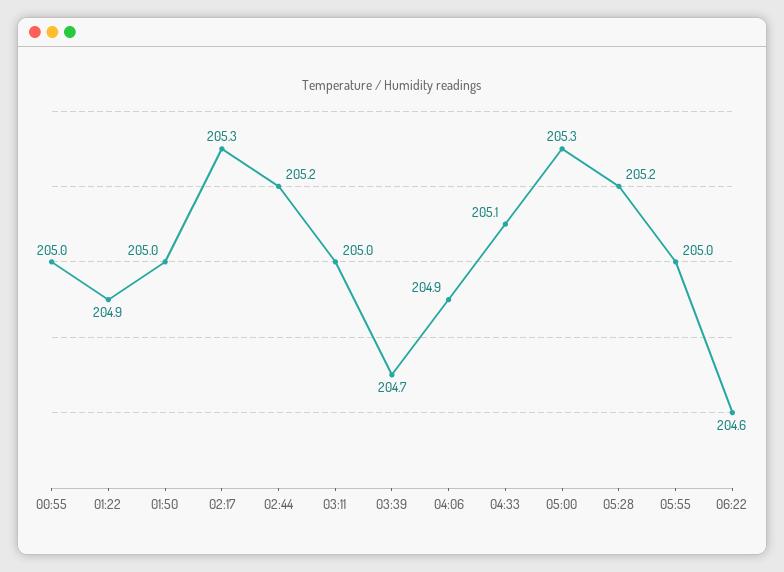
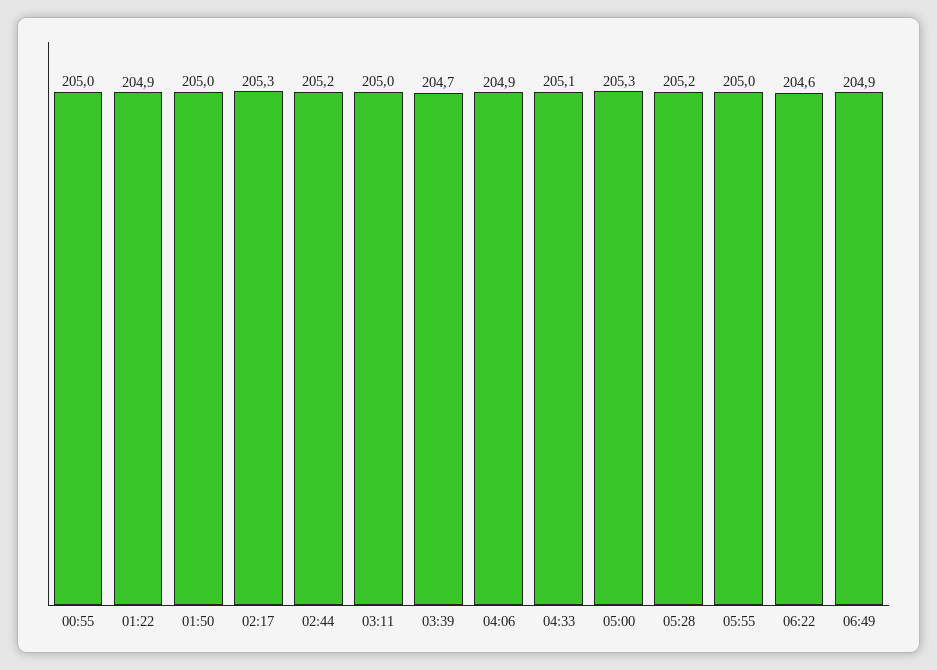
06:49: none -> 204.9

